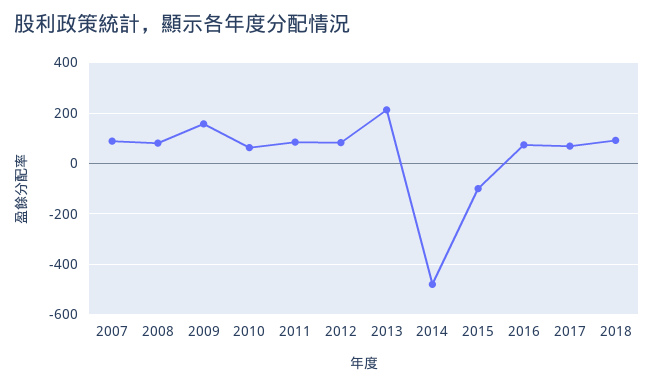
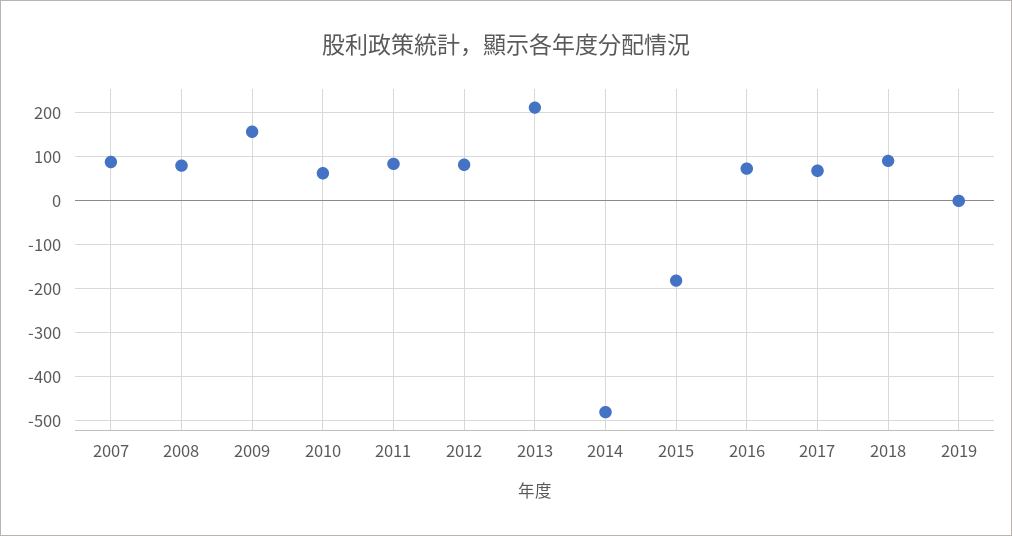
2015: -100 -> -180
2019: none -> 0

